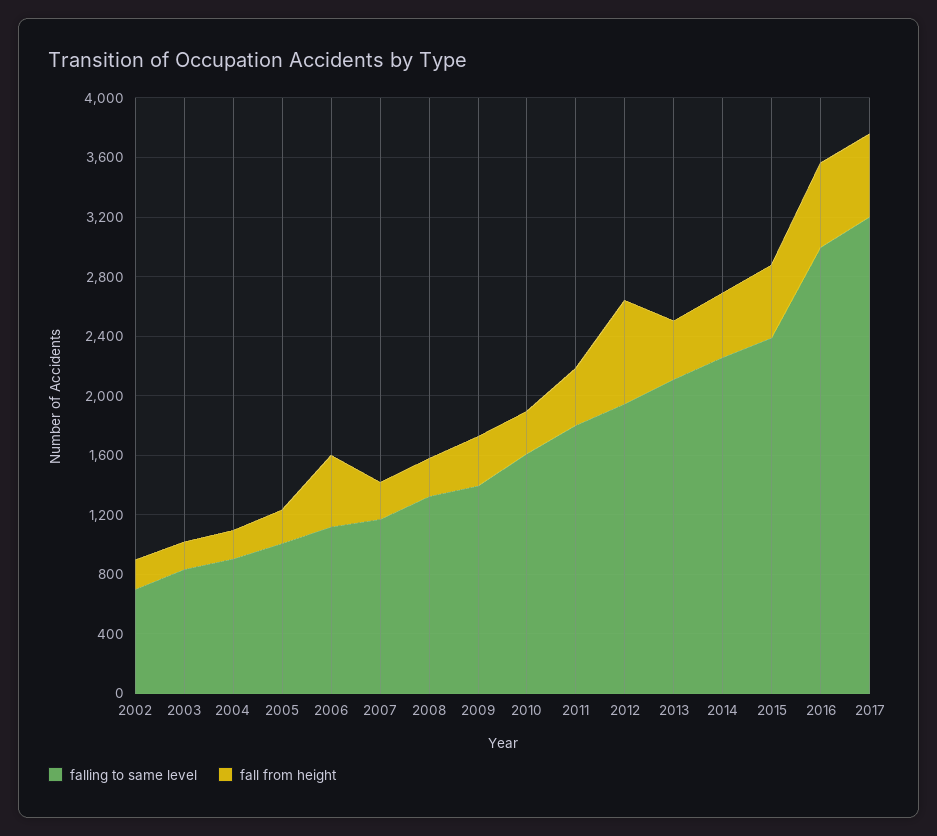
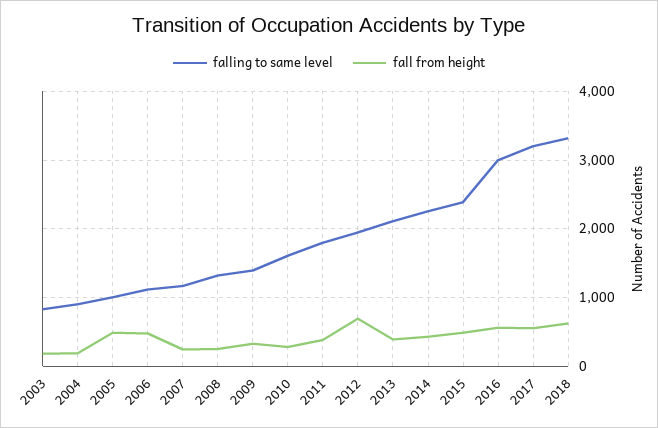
falling to same level, 2002: 700 -> none
fall from height, 2002: 200 -> none
fall from height, 2005: 200 -> 500
falling to same level, 2018: none -> 3300
fall from height, 2018: none -> 600

